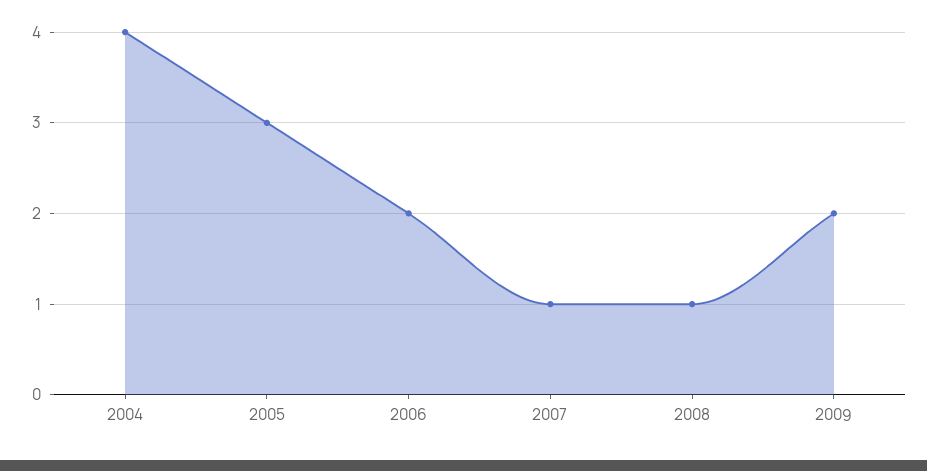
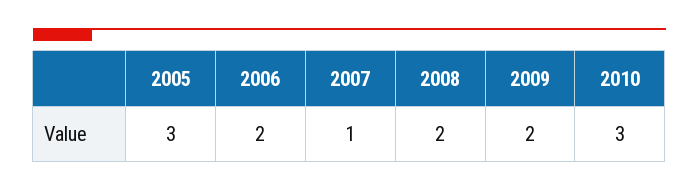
2004: 4 -> none
2008: 1 -> 2
2010: none -> 3

